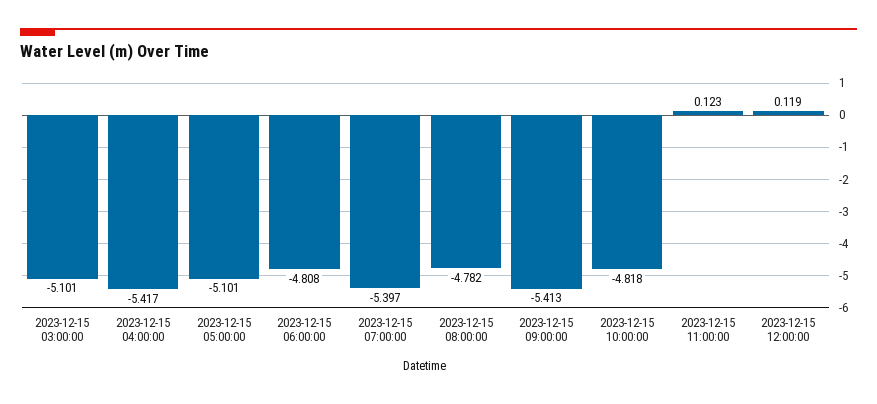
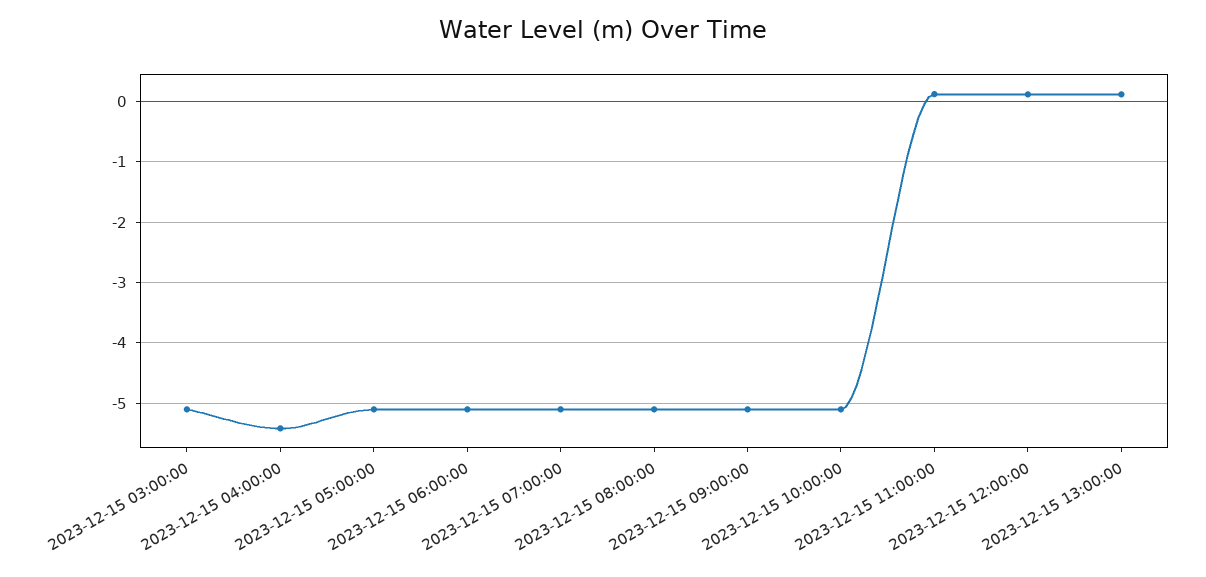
2023-12-15 06:00:00: -4.808 -> -5.1
2023-12-15 07:00:00: -5.397 -> -5.1
2023-12-15 08:00:00: -4.782 -> -5.1
2023-12-15 09:00:00: -5.413 -> -5.1
2023-12-15 10:00:00: -4.818 -> -5.1
2023-12-15 13:00:00: none -> 0.1

